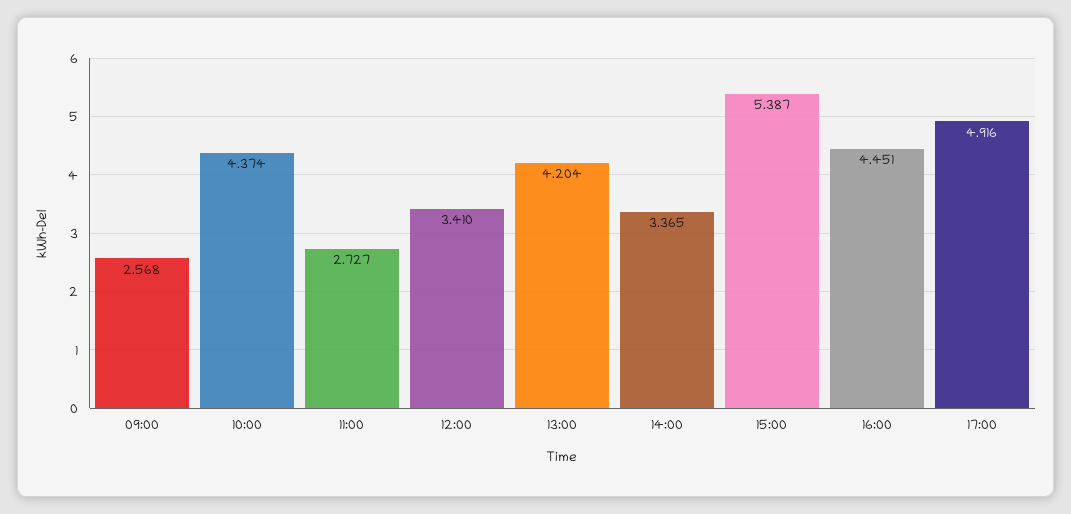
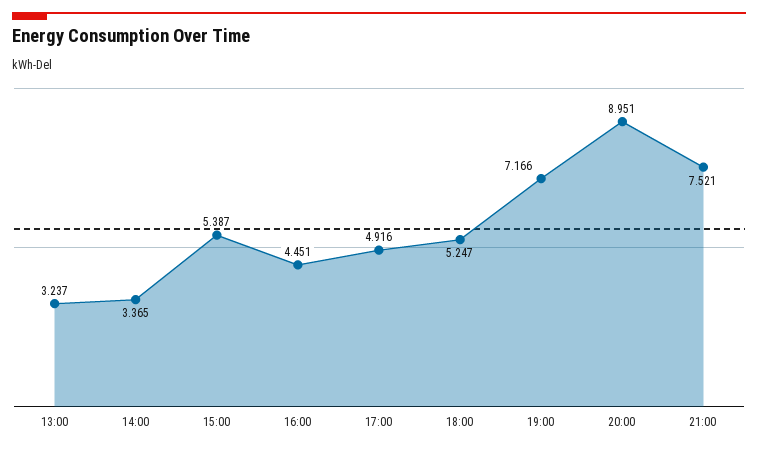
09:00: 2.568 -> none
10:00: 4.374 -> none
11:00: 2.727 -> none
12:00: 3.41 -> none
13:00: 4.204 -> 3.237
18:00: none -> 5.247
19:00: none -> 7.166
20:00: none -> 8.951
21:00: none -> 7.521

